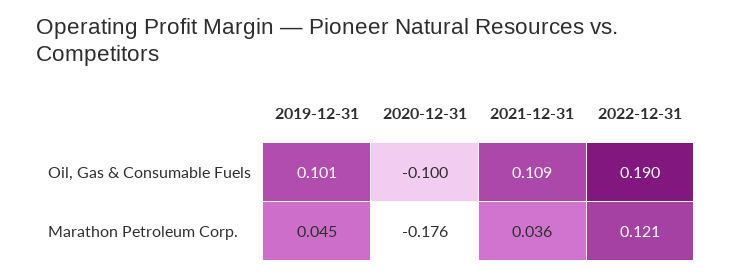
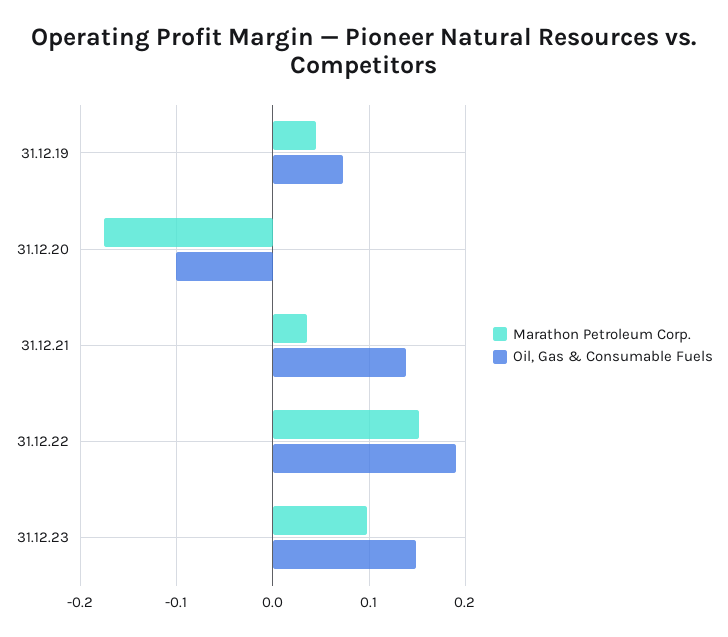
Oil, Gas & Consumable Fuels, 2019-12-31: 0.101 -> 0.07
Oil, Gas & Consumable Fuels, 2021-12-31: 0.109 -> 0.14
Marathon Petroleum Corp., 2022-12-31: 0.121 -> 0.15
Marathon Petroleum Corp., 31.12.23: none -> 0.1
Oil, Gas & Consumable Fuels, 31.12.23: none -> 0.15

